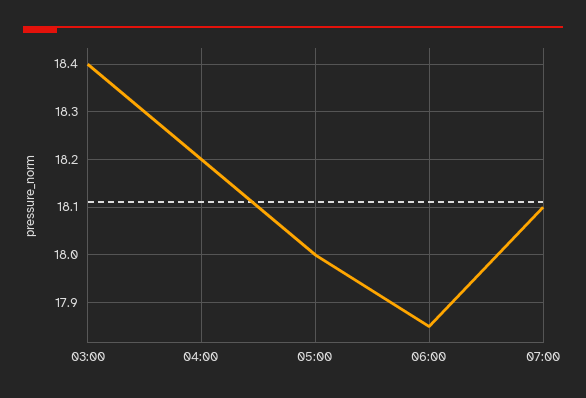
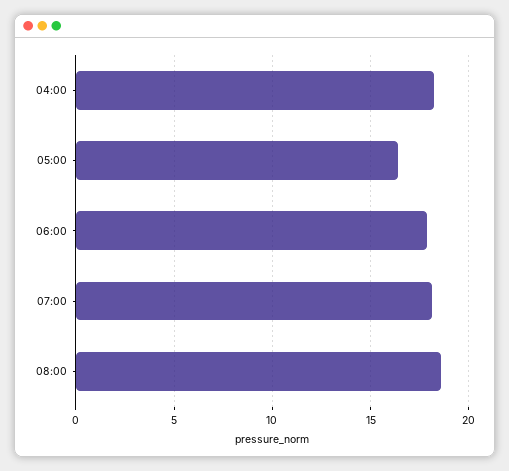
03:00: 18.4 -> none
05:00: 18 -> 16.5
08:00: none -> 18.5

